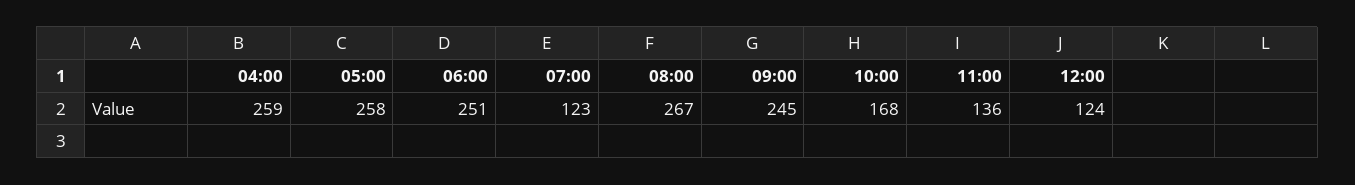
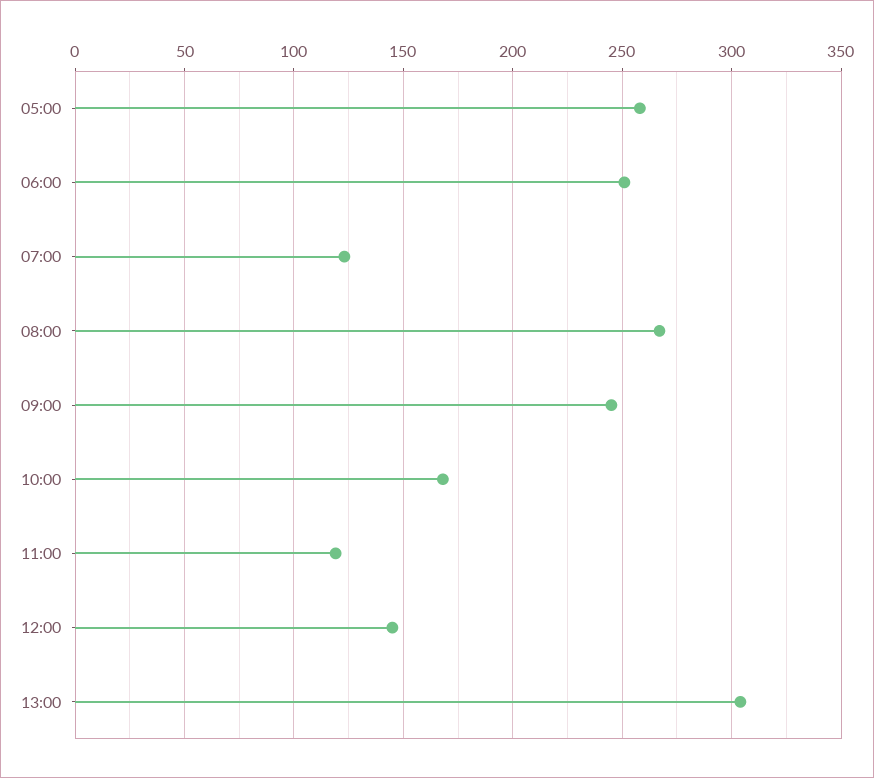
04:00: 259 -> none
11:00: 136 -> 120
12:00: 124 -> 145
13:00: none -> 305

